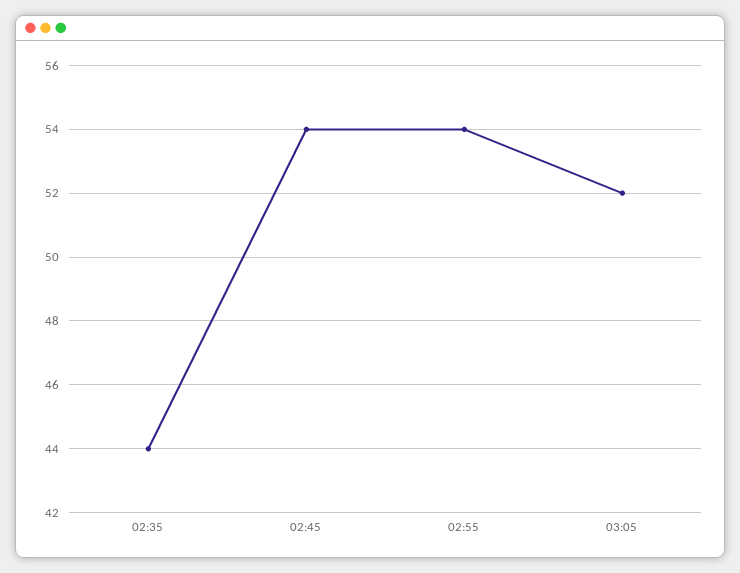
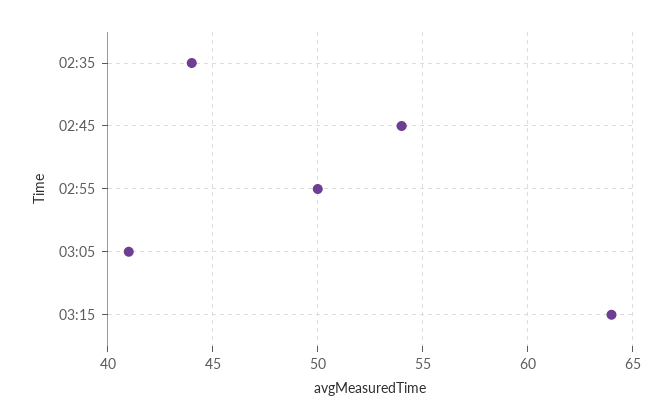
02:55: 54 -> 50
03:05: 52 -> 41
03:15: none -> 64

